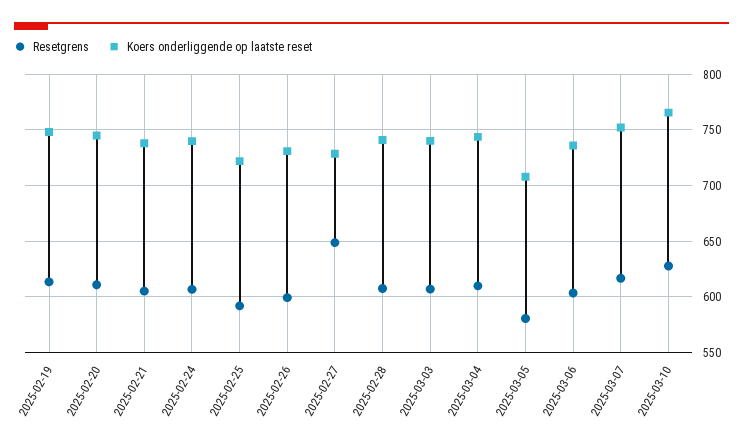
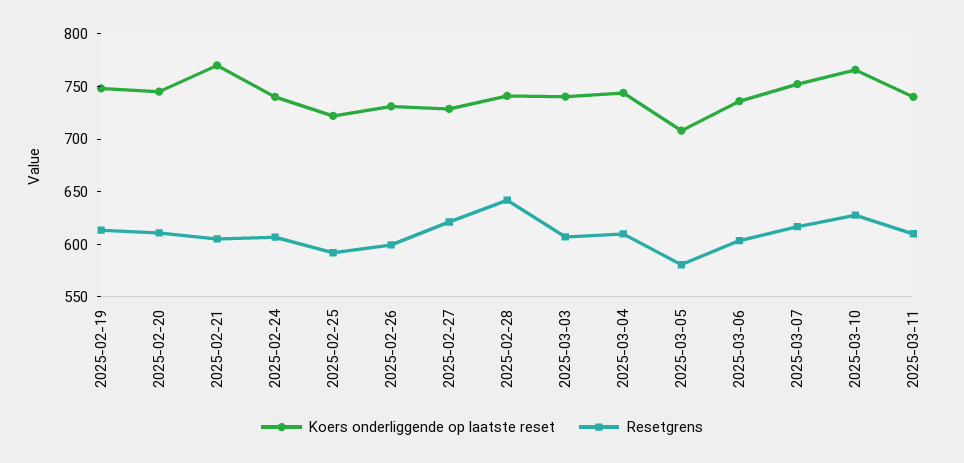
Koers onderliggende op laatste reset, 2025-02-21: 740 -> 770
Resetgrens, 2025-02-27: 650 -> 620
Resetgrens, 2025-02-28: 610 -> 640
Koers onderliggende op laatste reset, 2025-03-11: none -> 740
Resetgrens, 2025-03-11: none -> 610

